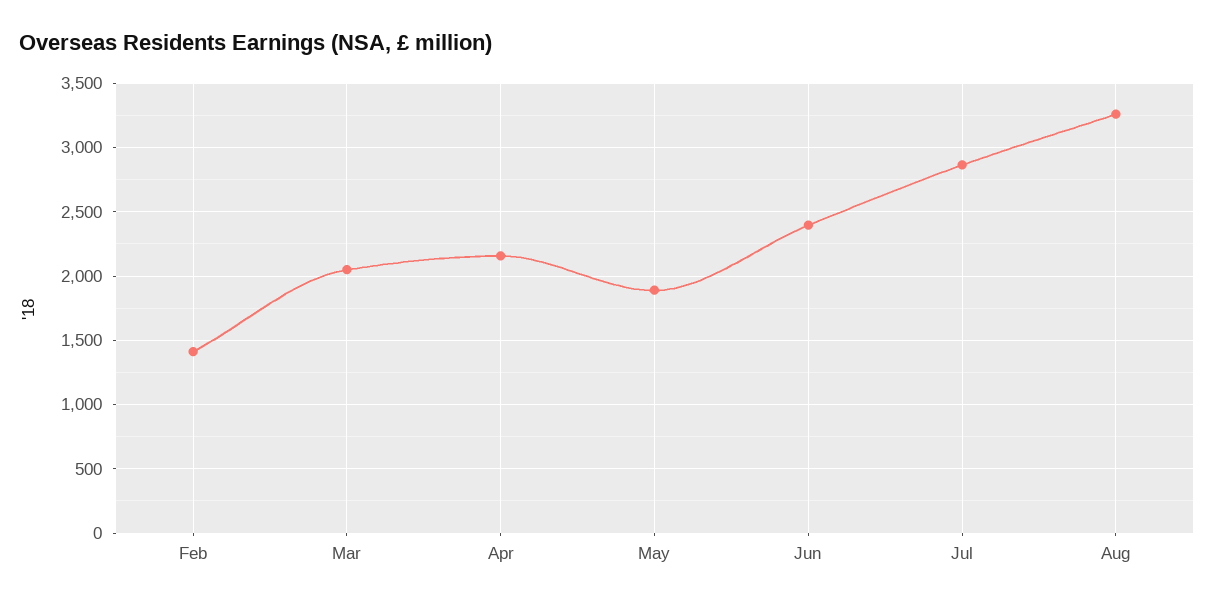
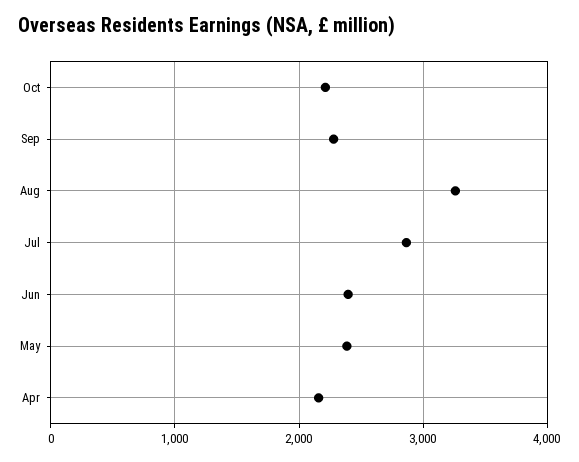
Feb: 1400 -> none
Mar: 2050 -> none
May: 1900 -> 2400
Oct: none -> 2200
Sep: none -> 2300

